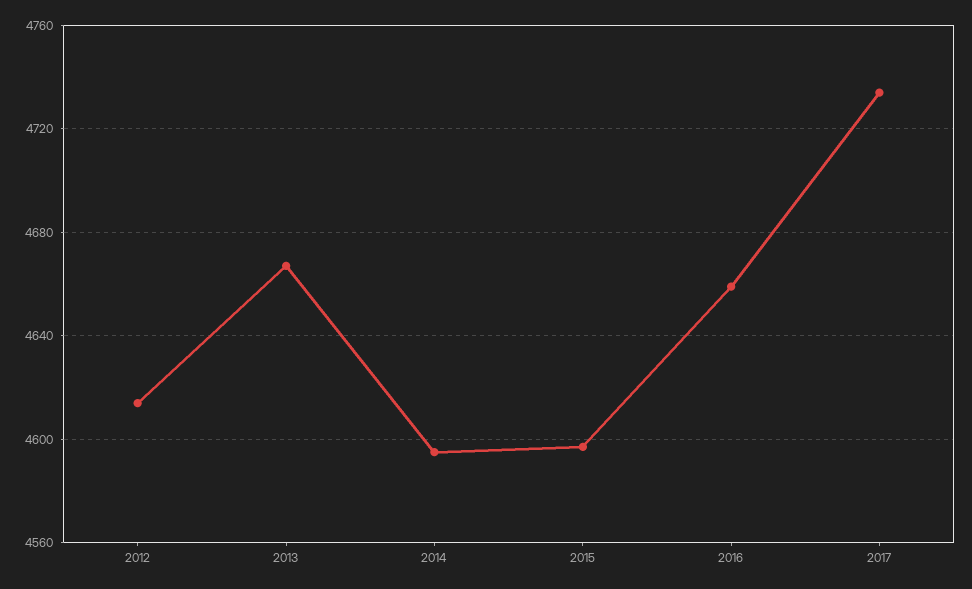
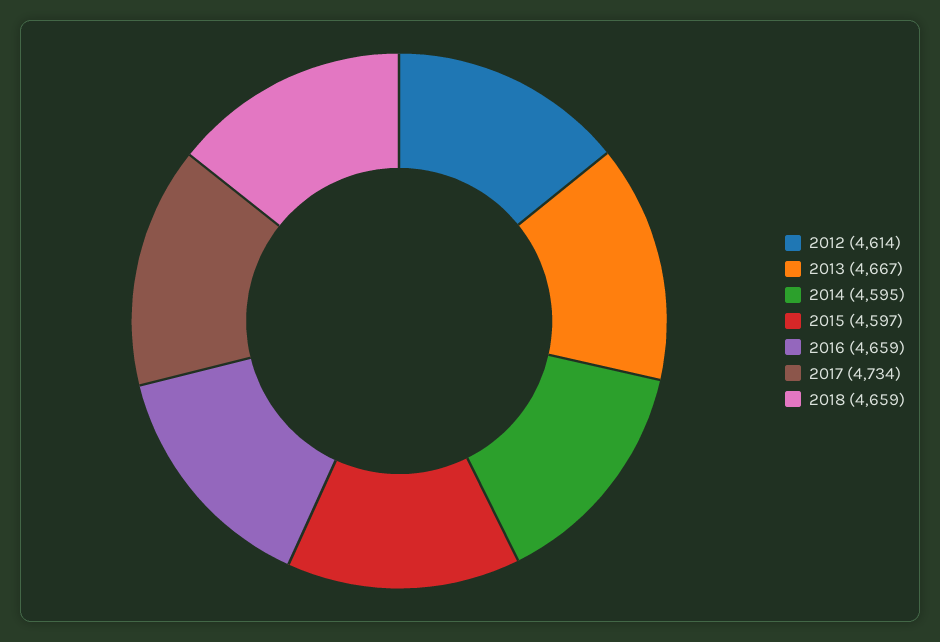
2018: none -> 4659

